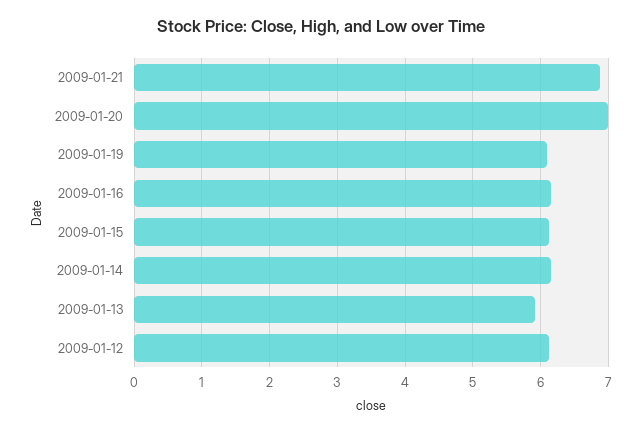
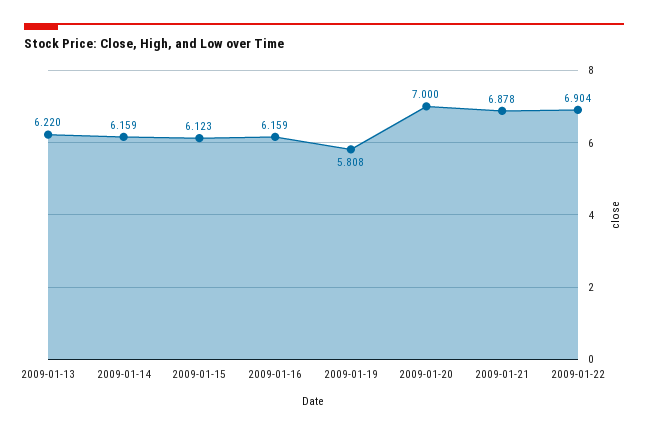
2009-01-19: 6.1 -> 5.808
2009-01-13: 5.9 -> 6.22
2009-01-12: 6.1 -> none
2009-01-22: none -> 6.904

